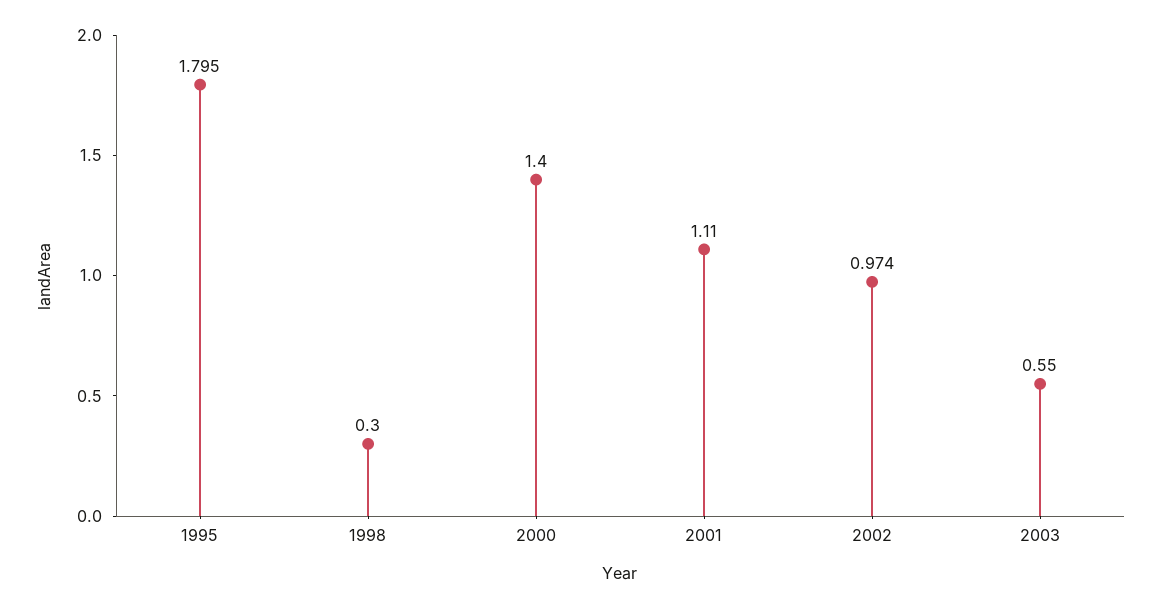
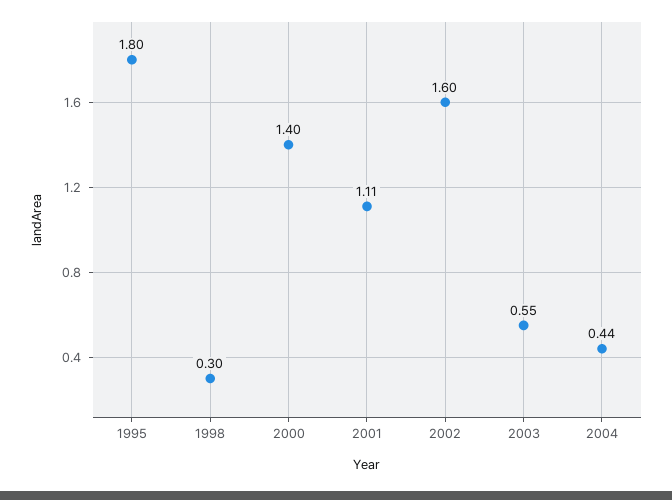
2002: 0.974 -> 1.6
2004: none -> 0.44

